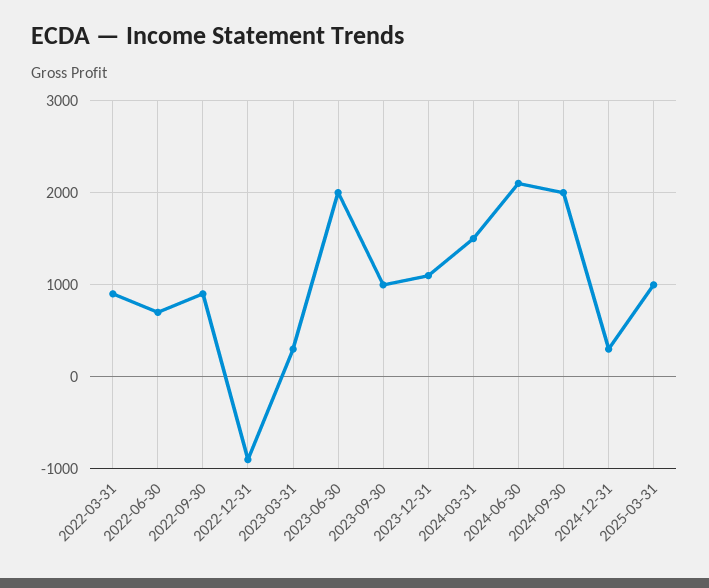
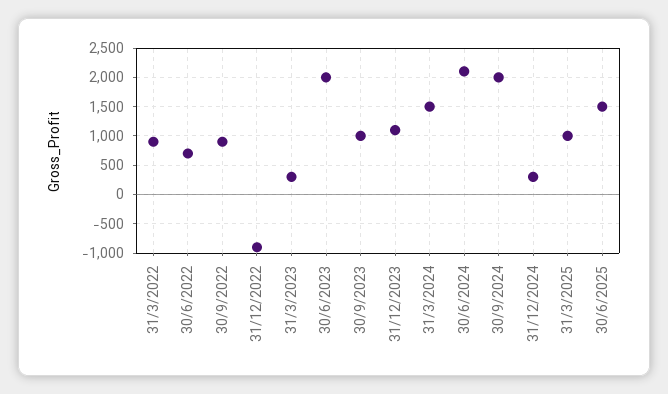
30/6/2025: none -> 1500

